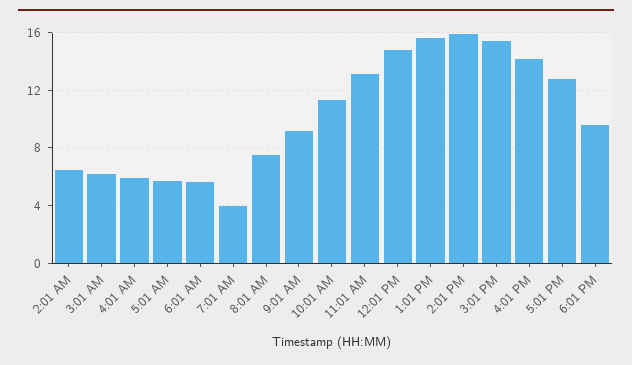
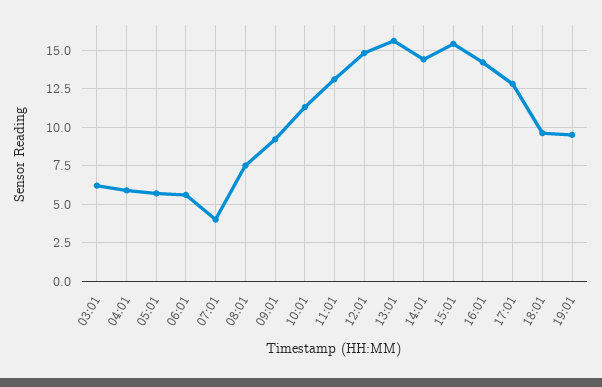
2:01 AM: 6.5 -> none
2:01 PM: 16 -> 14.5
19:01: none -> 9.5

